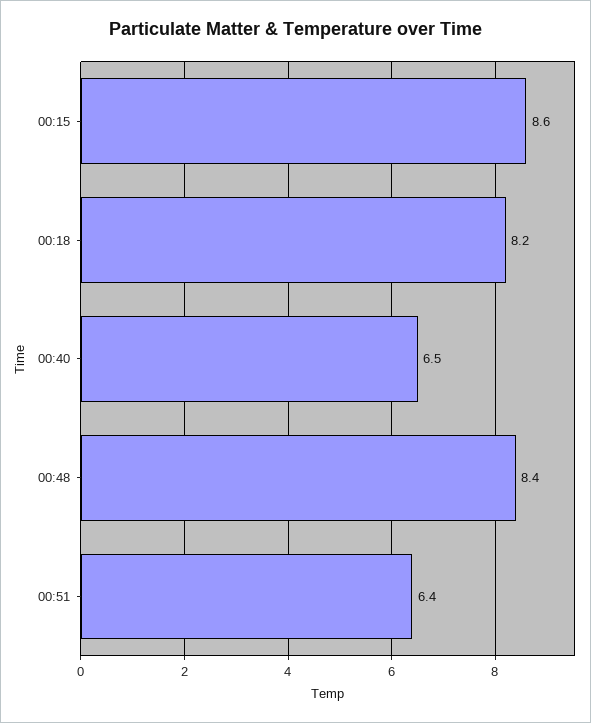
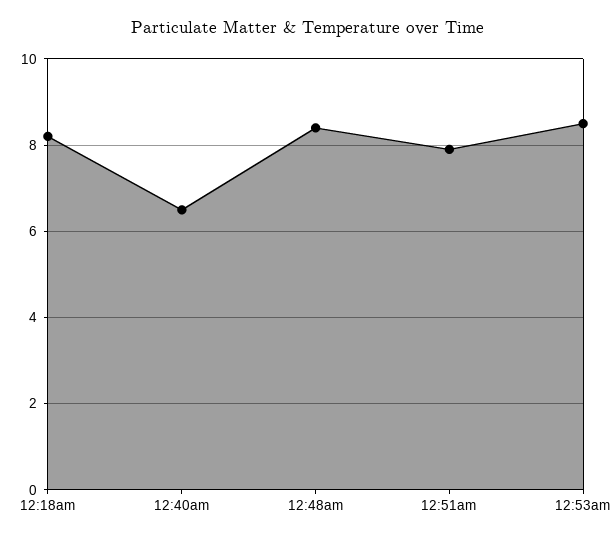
00:15: 8.6 -> none
00:51: 6.4 -> 8
12:53am: none -> 8.5

